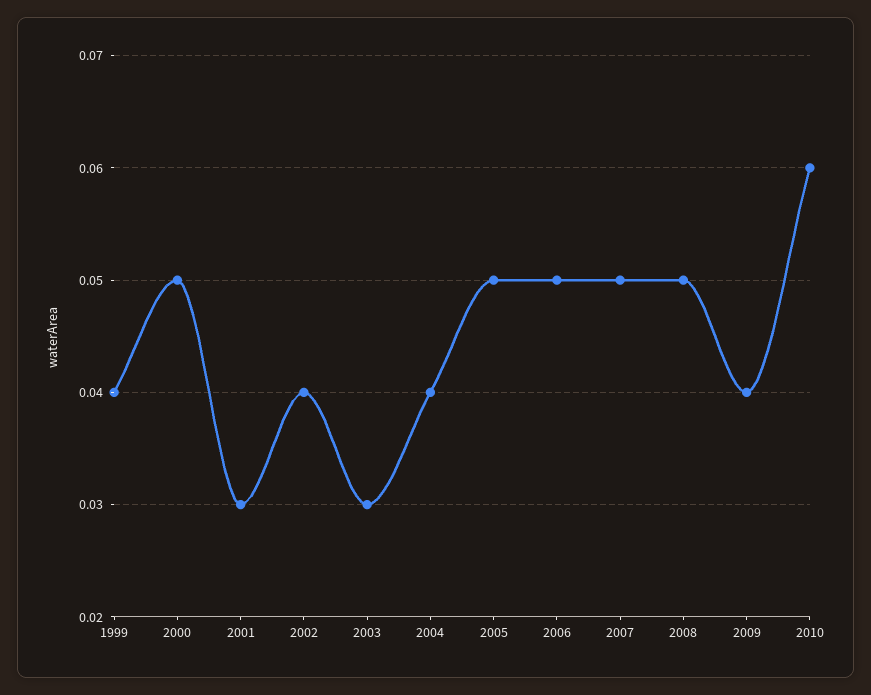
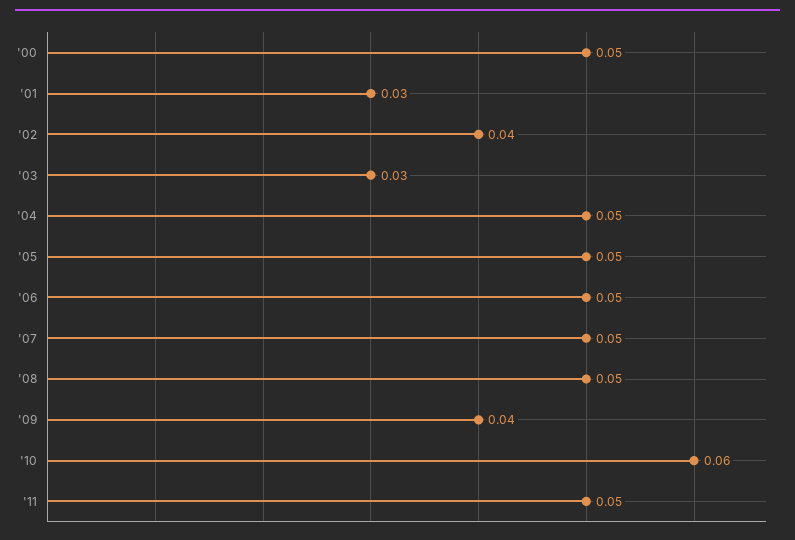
1999: 0.04 -> none
2004: 0.04 -> 0.05
'11: none -> 0.05

